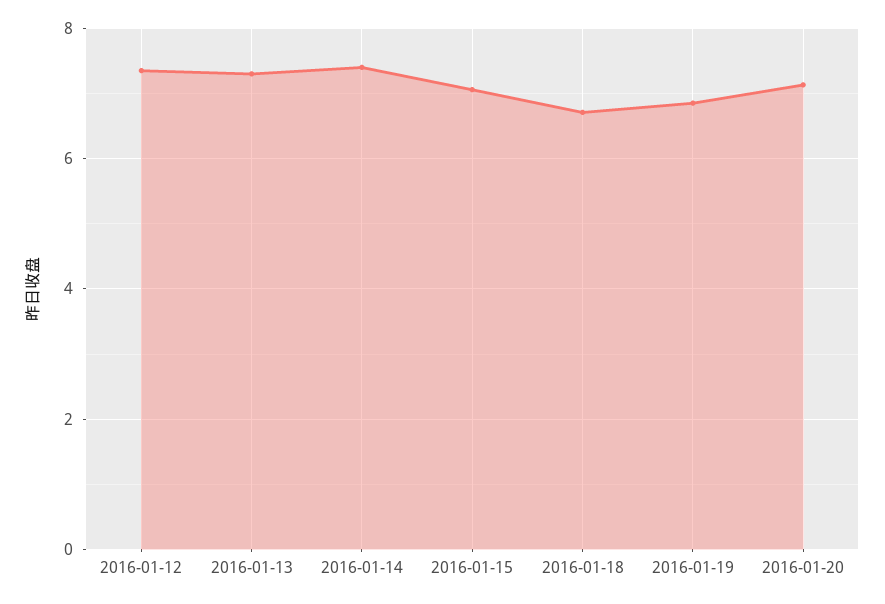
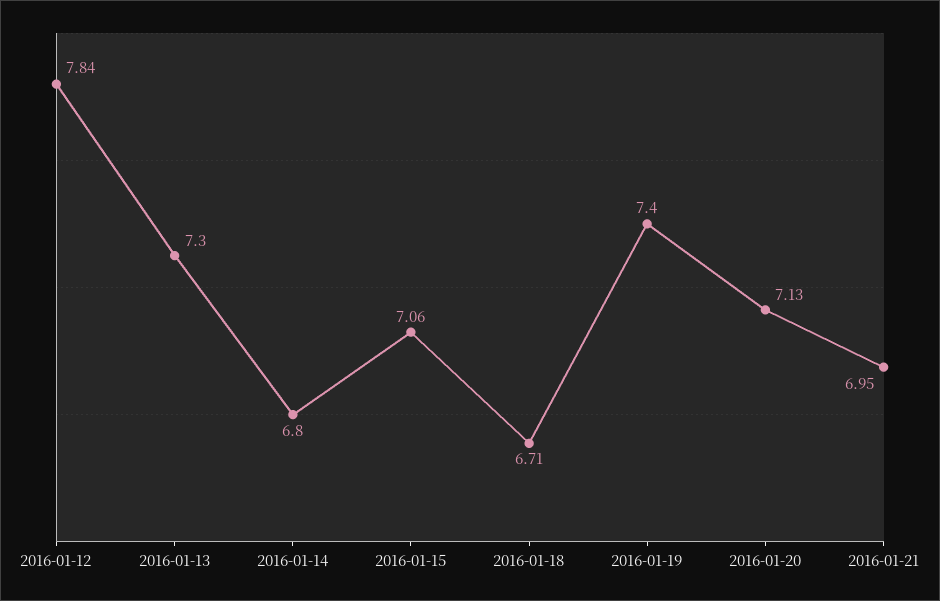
2016-01-12: 7.4 -> 7.84
2016-01-14: 7.4 -> 6.8
2016-01-19: 6.8 -> 7.4
2016-01-21: none -> 6.95

